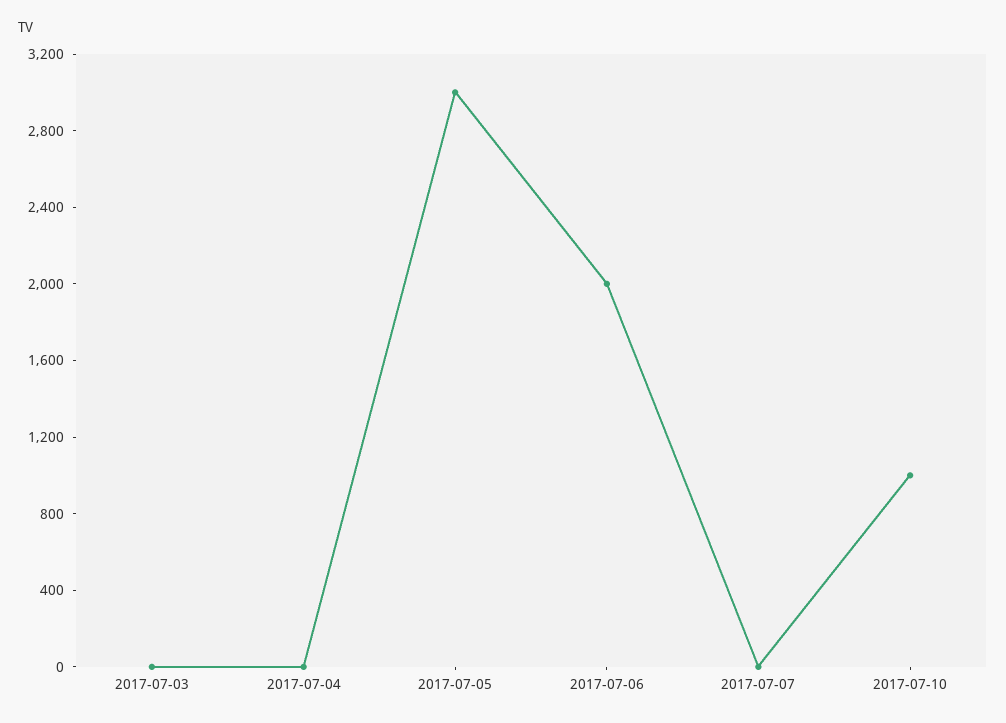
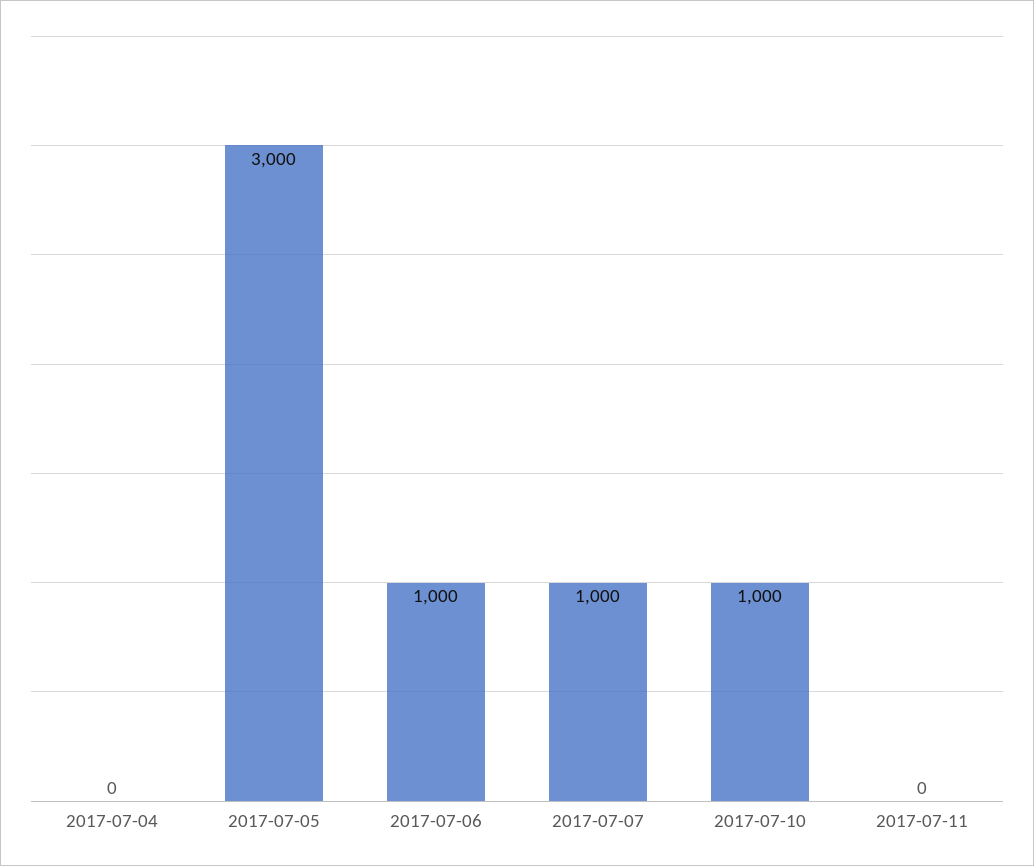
2017-07-03: 0 -> none
2017-07-06: 2000 -> 1000
2017-07-07: 0 -> 1000
2017-07-11: none -> 0

